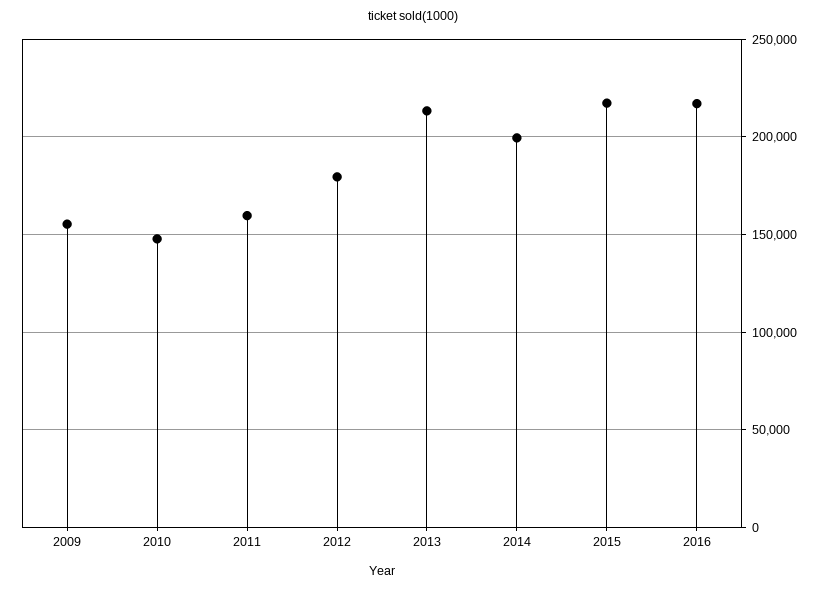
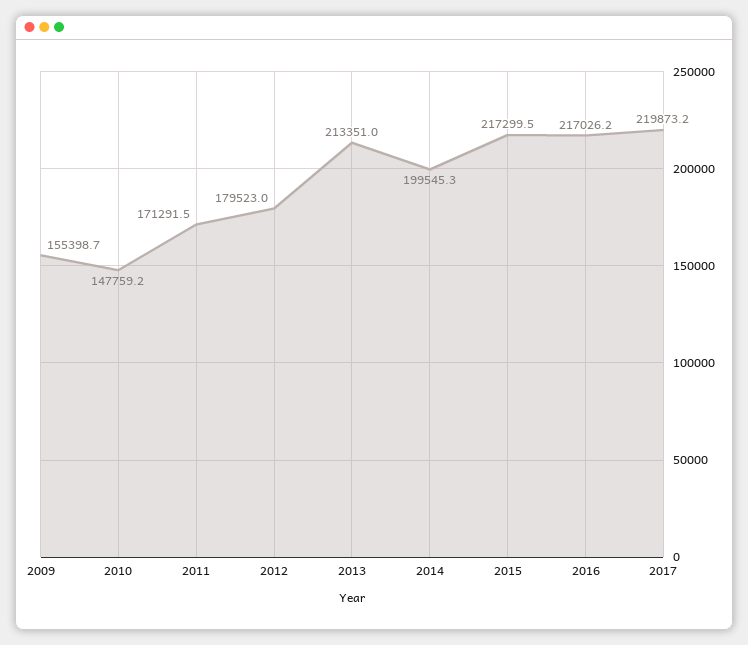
2011: 160000 -> 171291.5
2017: none -> 219873.2

